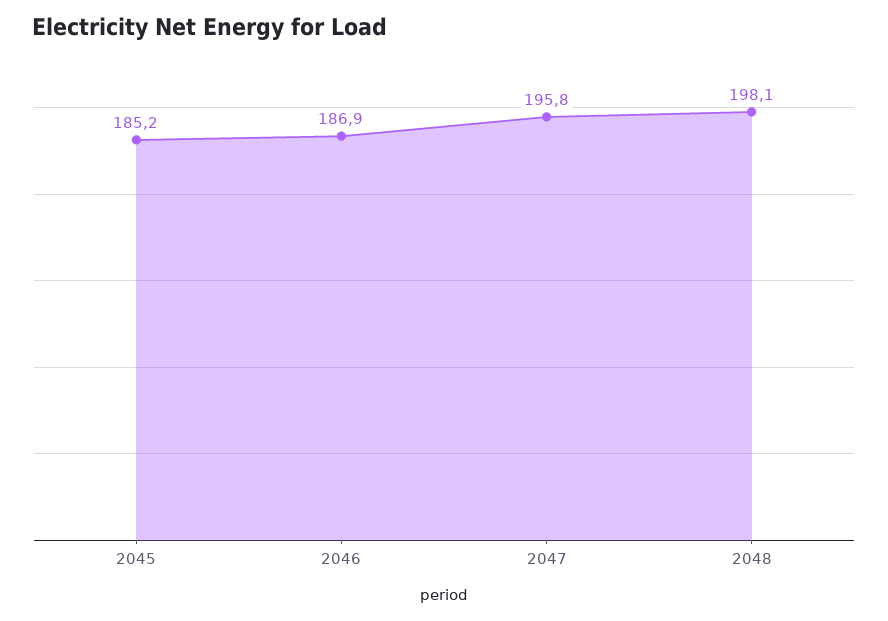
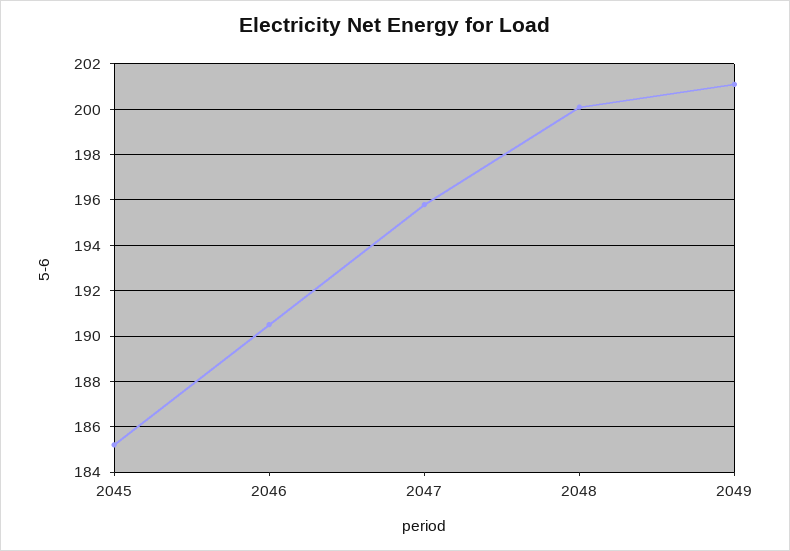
2046: 186.9 -> 190.5
2048: 198.1 -> 200
2049: none -> 201

